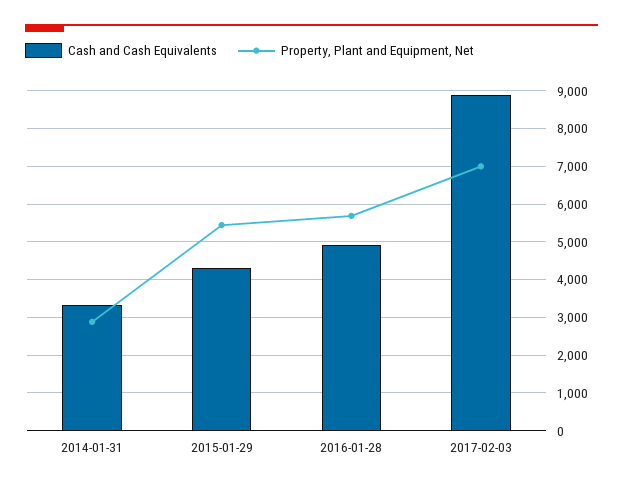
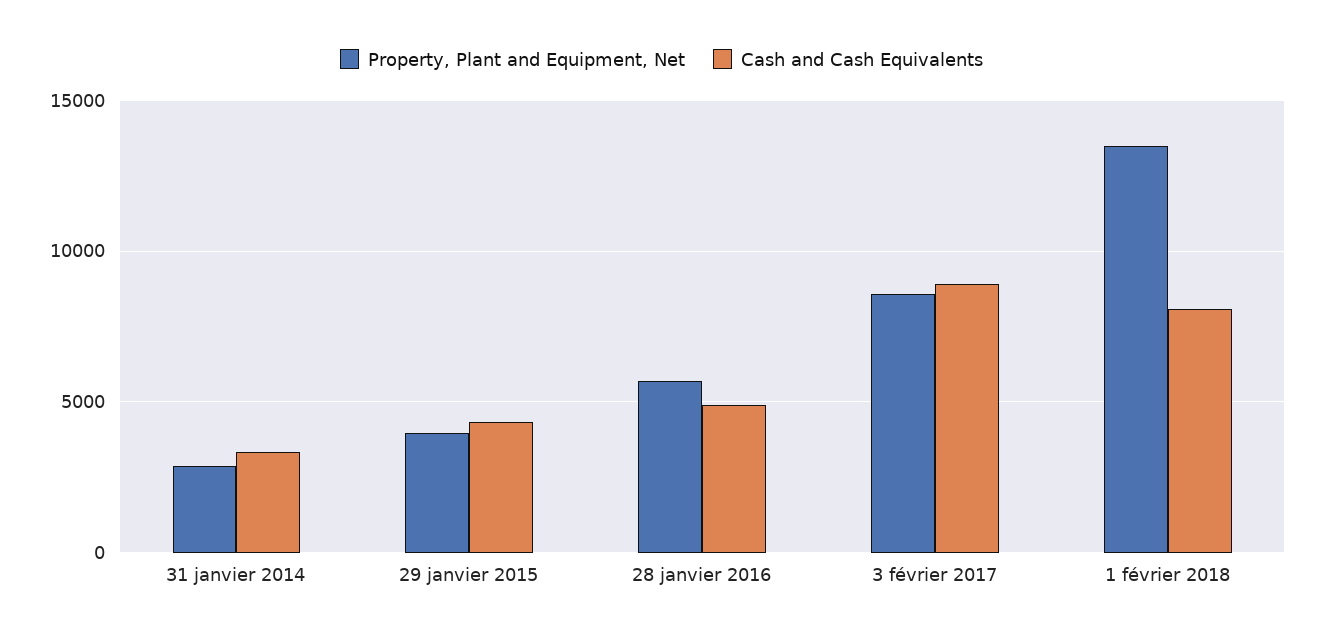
Property, Plant and Equipment, Net, 2015-01-29: 5400 -> 4000
Property, Plant and Equipment, Net, 2017-02-03: 7000 -> 8500
Property, Plant and Equipment, Net, 1 février 2018: none -> 13500
Cash and Cash Equivalents, 1 février 2018: none -> 8000

